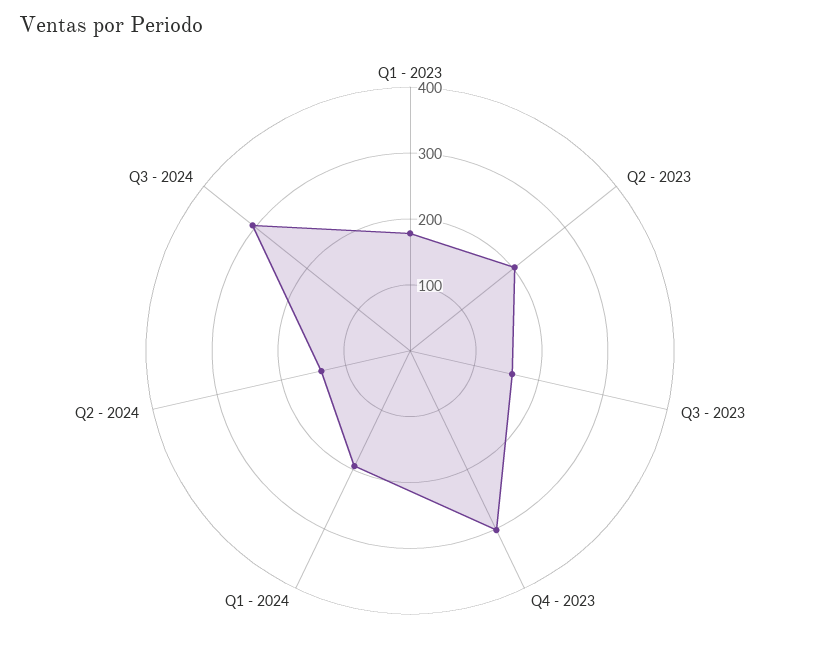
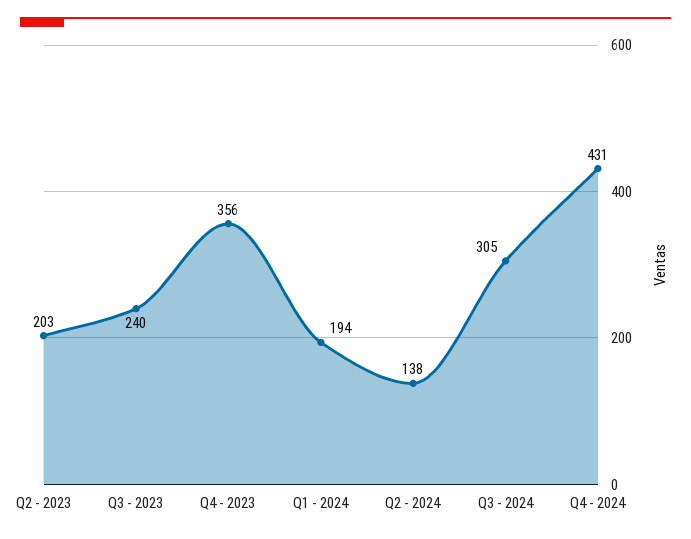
Q1 - 2023: 180 -> none
Q3 - 2023: 160 -> 240
Q4 - 2023: 300 -> 356
Q4 - 2024: none -> 431

